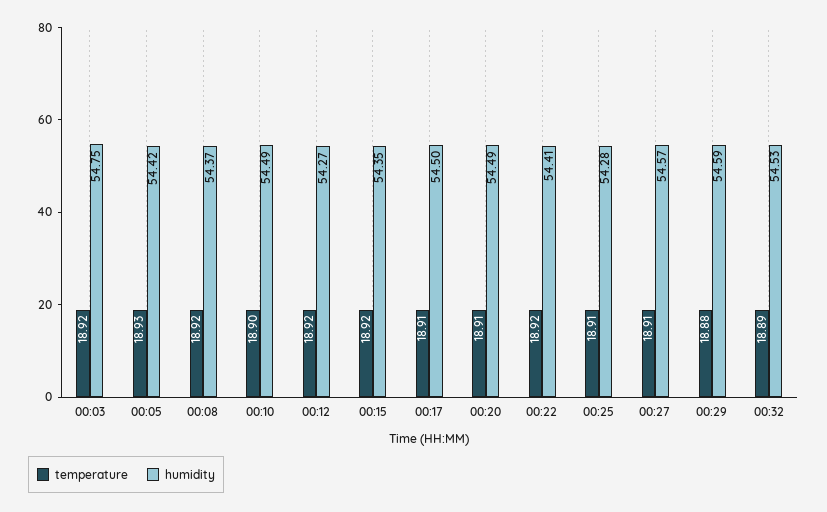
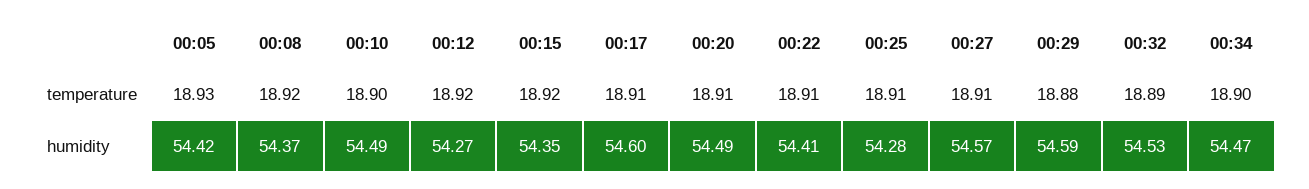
temperature, 00:03: 18.92 -> none
humidity, 00:03: 54.75 -> none
humidity, 00:17: 54.5 -> 54.6
temperature, 00:22: 18.92 -> 18.91
temperature, 00:34: none -> 18.9
humidity, 00:34: none -> 54.47

